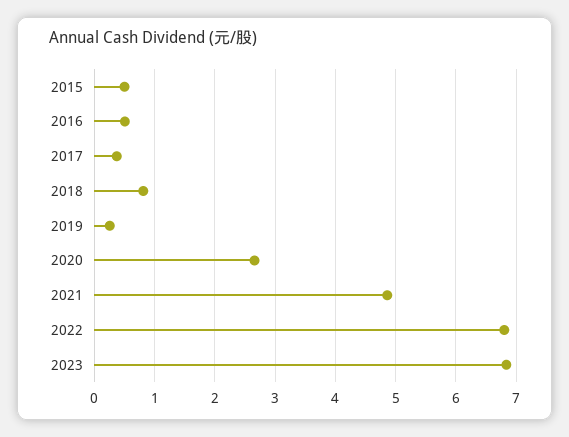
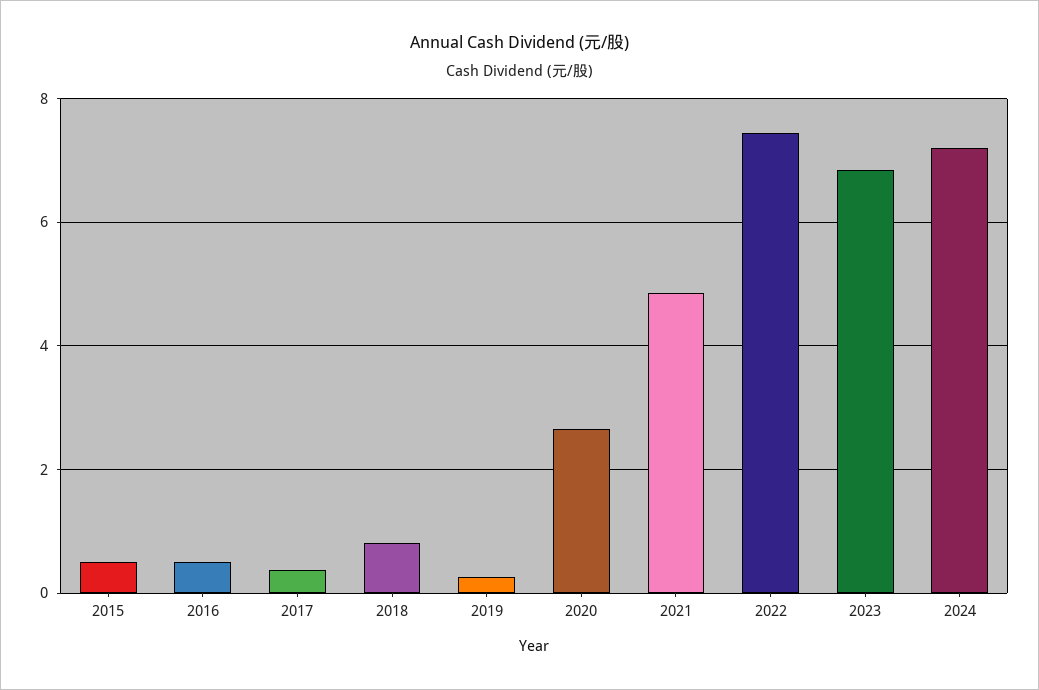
2022: 6.8 -> 7.4
2024: none -> 7.2

